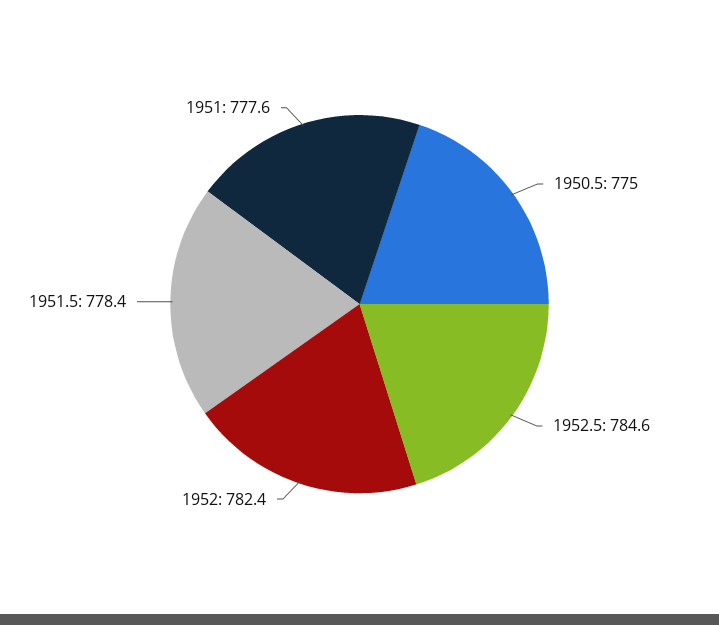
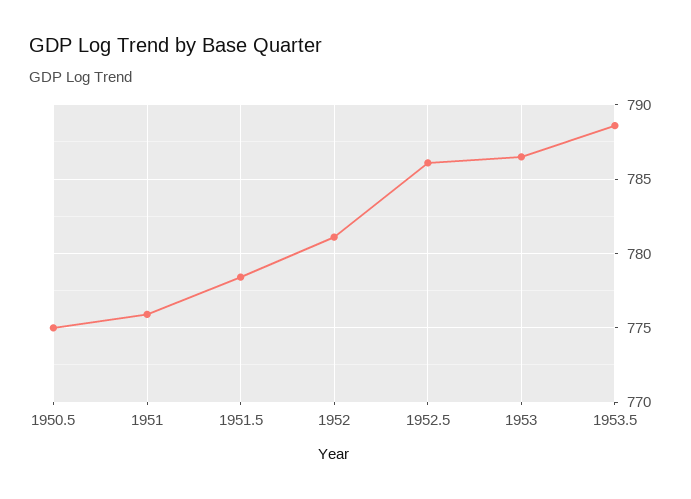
1952.5: 784.6 -> 786
1952: 782.4 -> 781
1951: 777.6 -> 776
1953: none -> 786.5
1953.5: none -> 788.5

